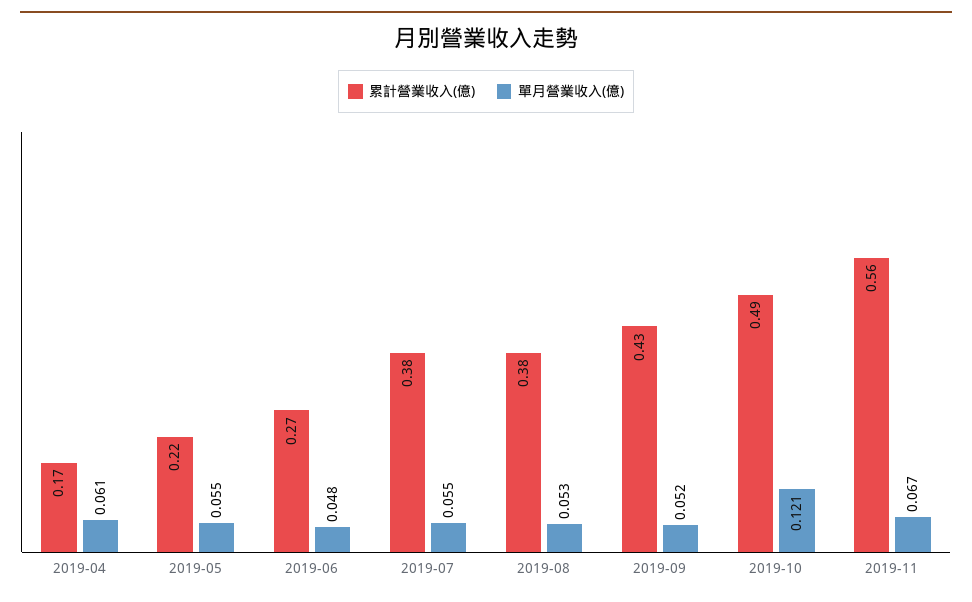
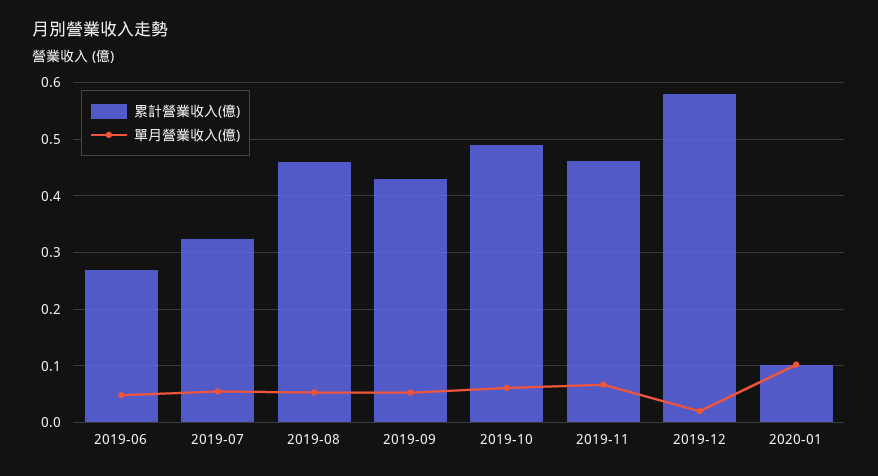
累計營業收入(億), 2019-04: 0.17 -> none
單月營業收入(億), 2019-04: 0.061 -> none
累計營業收入(億), 2019-05: 0.22 -> none
單月營業收入(億), 2019-05: 0.055 -> none
累計營業收入(億), 2019-07: 0.38 -> 0.32
累計營業收入(億), 2019-08: 0.38 -> 0.46
單月營業收入(億), 2019-10: 0.121 -> 0.06
累計營業收入(億), 2019-11: 0.56 -> 0.46
累計營業收入(億), 2019-12: none -> 0.58
單月營業收入(億), 2019-12: none -> 0.02
累計營業收入(億), 2020-01: none -> 0.1
單月營業收入(億), 2020-01: none -> 0.1

